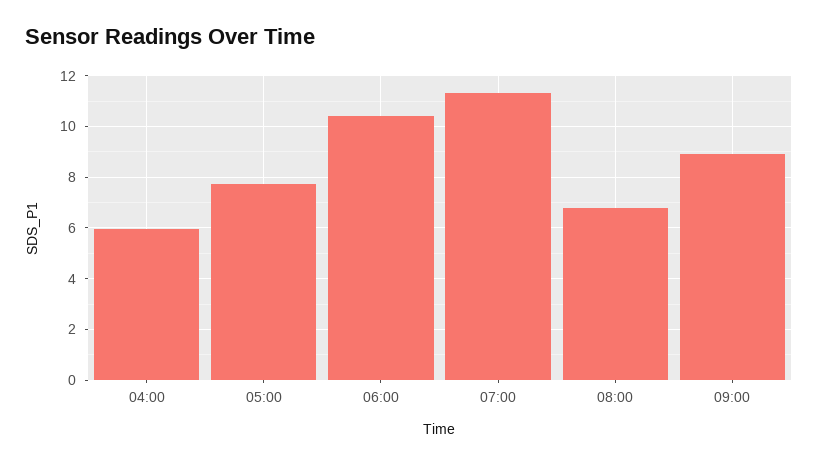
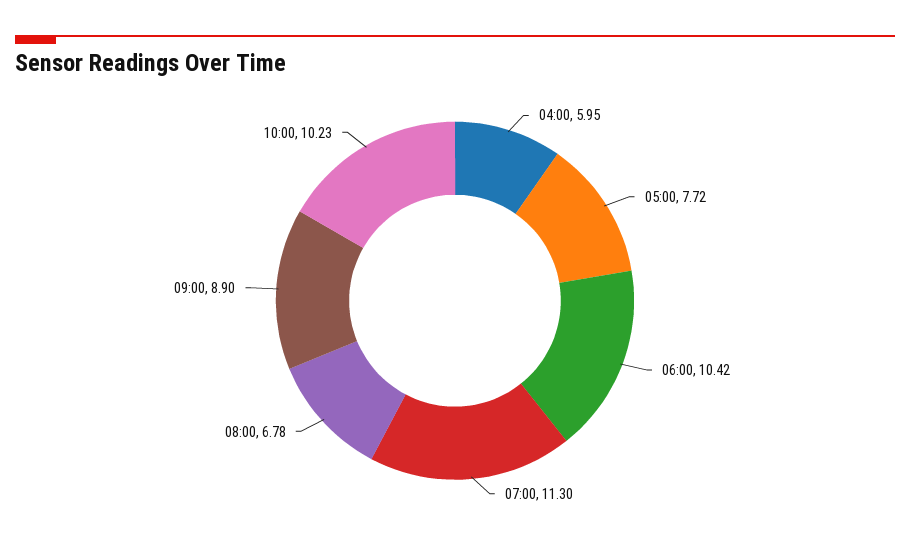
10:00: none -> 10.23

